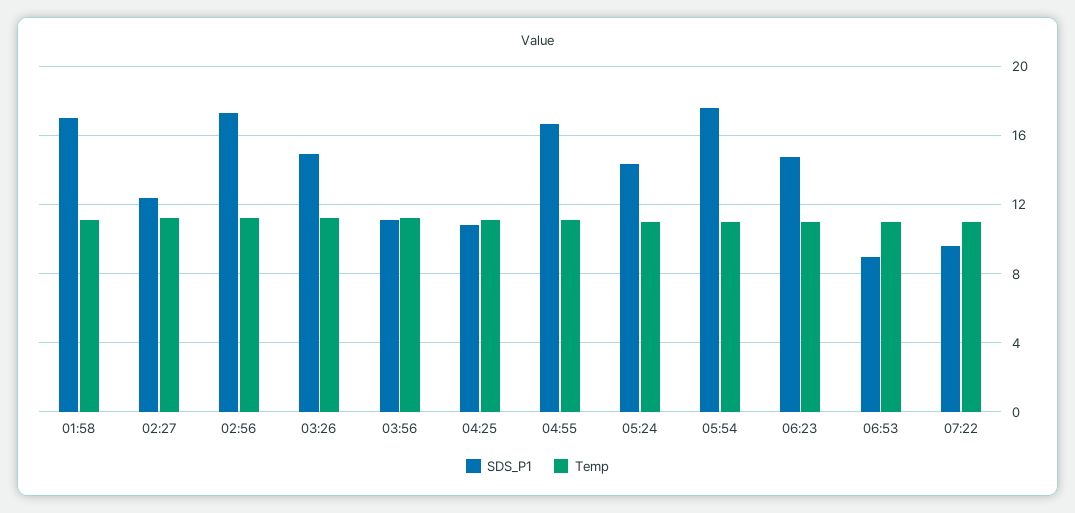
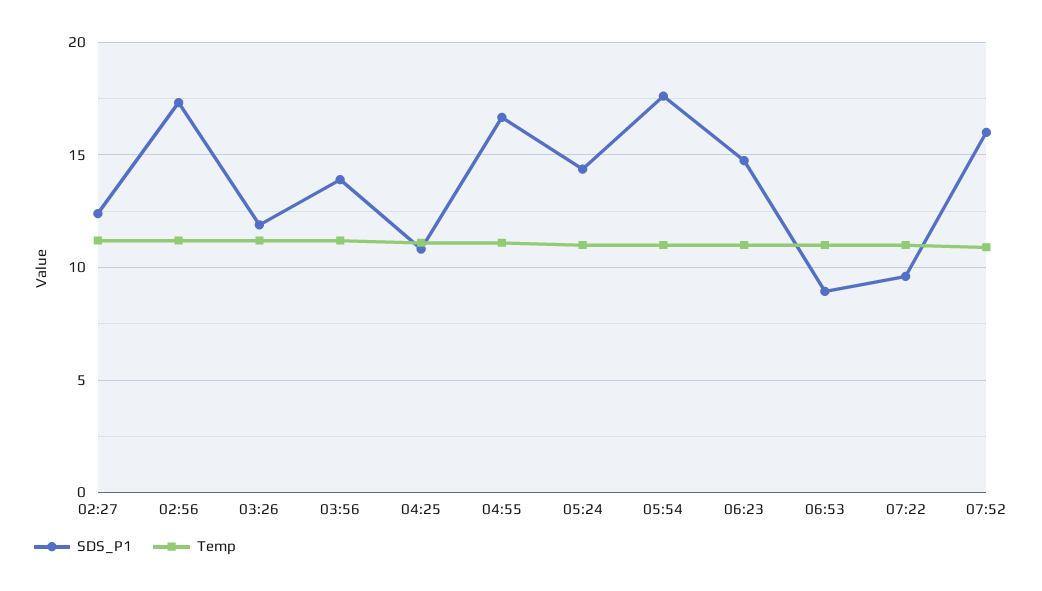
SDS_P1, 01:58: 17 -> none
Temp, 01:58: 11 -> none
SDS_P1, 03:26: 15 -> 12
SDS_P1, 03:56: 11 -> 14
SDS_P1, 07:52: none -> 16
Temp, 07:52: none -> 11

